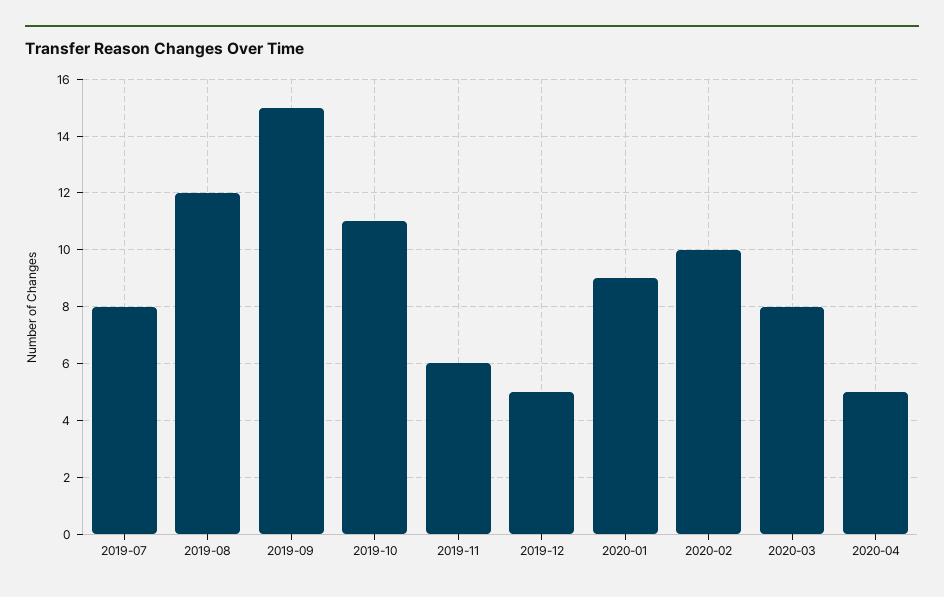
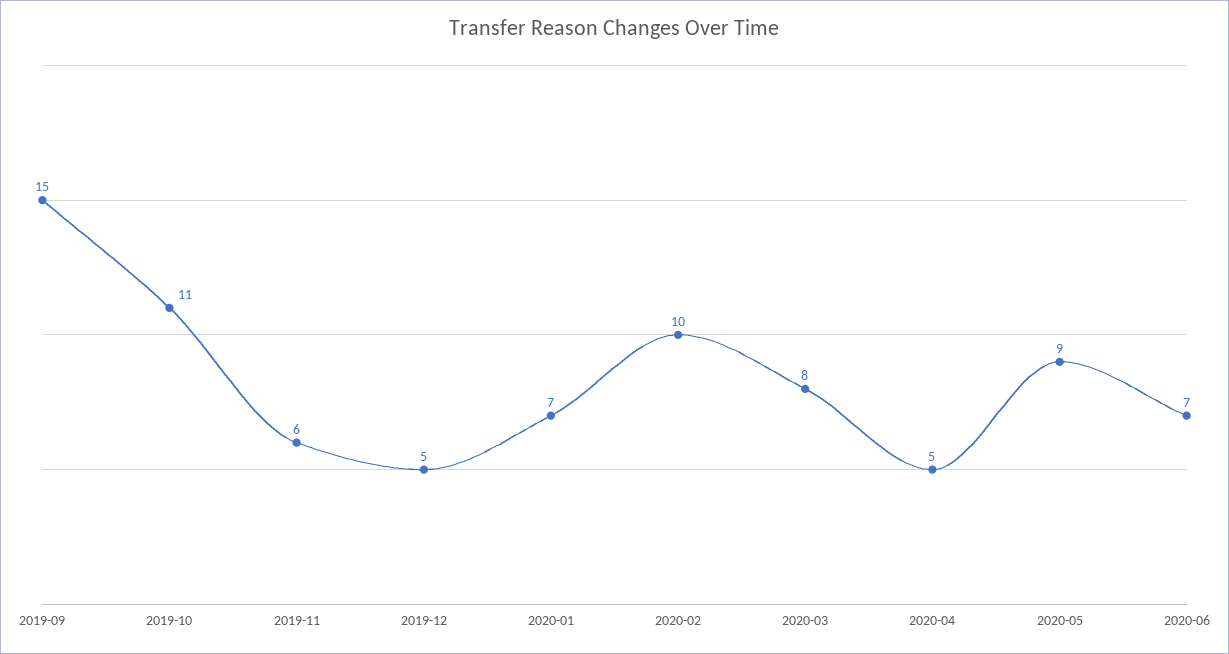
2019-07: 8 -> none
2019-08: 12 -> none
2020-01: 9 -> 7
2020-05: none -> 9
2020-06: none -> 7

